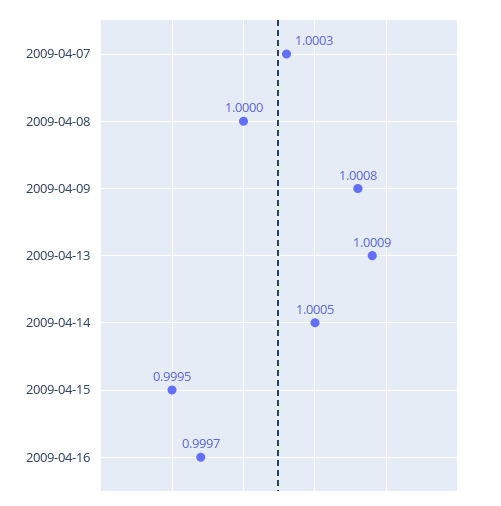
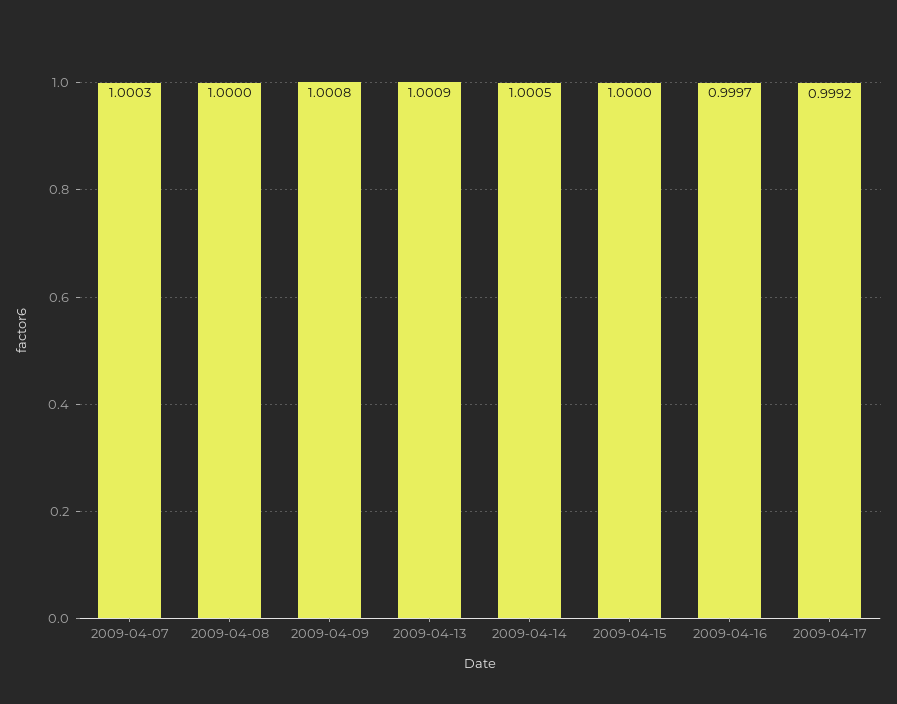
2009-04-15: 0.9995 -> 1
2009-04-17: none -> 0.9992

